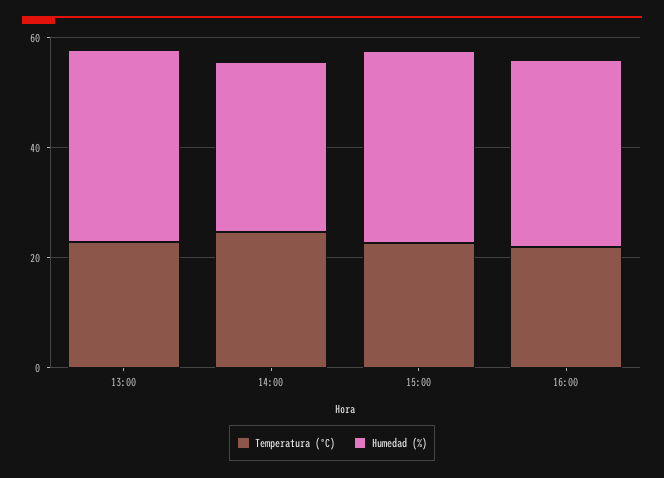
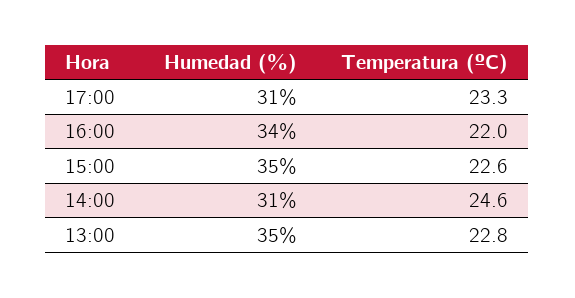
Humedad (%), 17:00: none -> 31
Temperatura (ºC), 17:00: none -> 23.3

